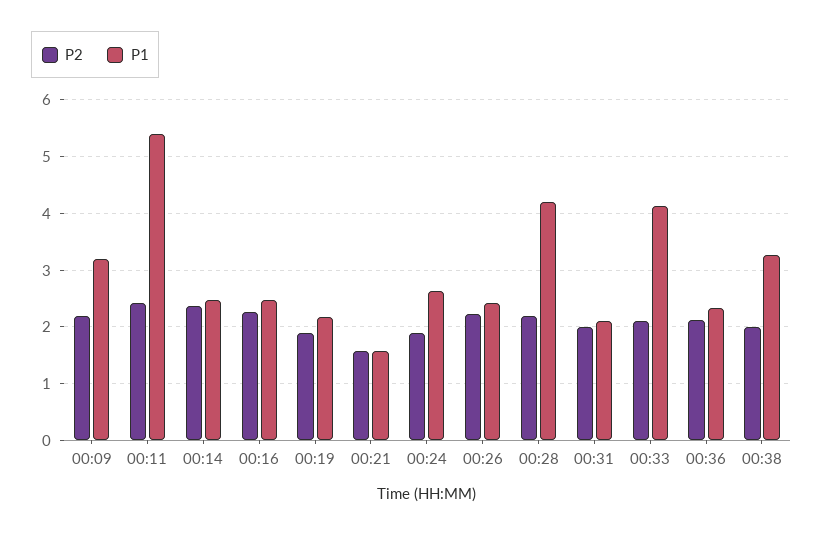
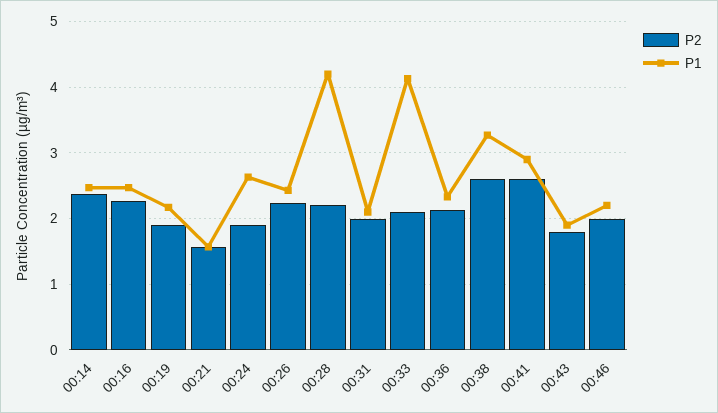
P2, 00:09: 2.2 -> none
P1, 00:09: 3.2 -> none
P2, 00:11: 2.4 -> none
P1, 00:11: 5.4 -> none
P2, 00:38: 2 -> 2.6
P2, 00:41: none -> 2.6
P1, 00:41: none -> 2.9
P2, 00:43: none -> 1.8
P1, 00:43: none -> 1.9
P2, 00:46: none -> 2
P1, 00:46: none -> 2.2

